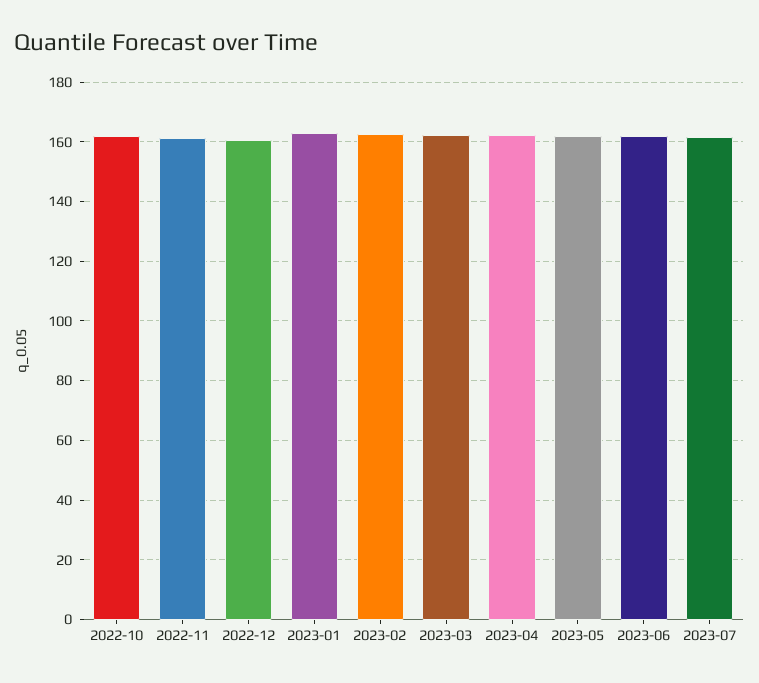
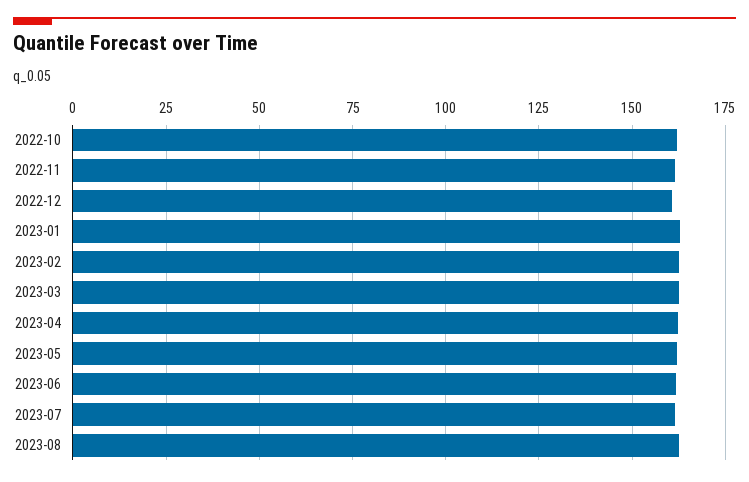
2023-08: none -> 162.5

